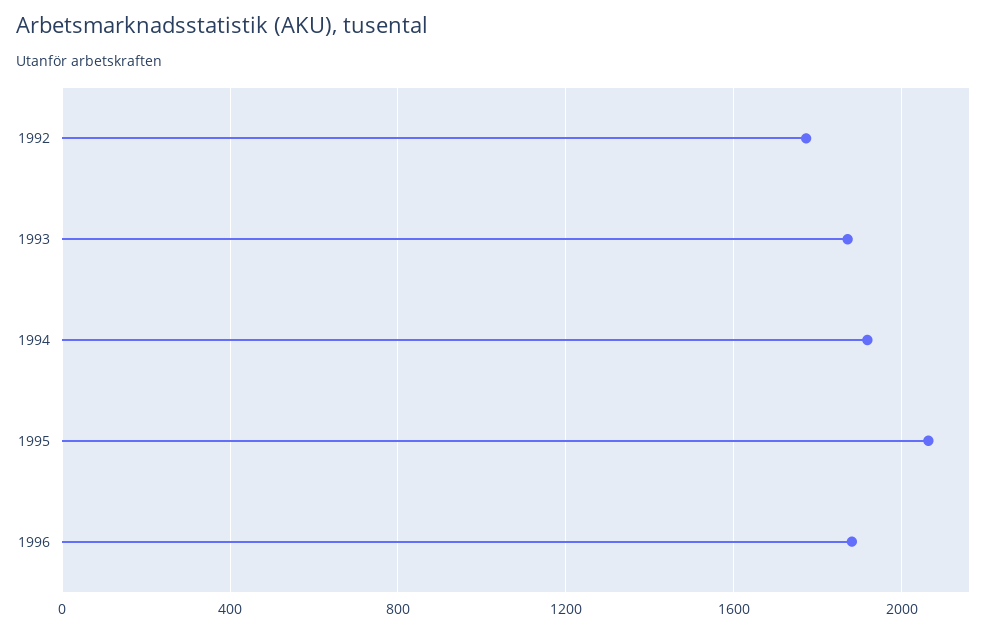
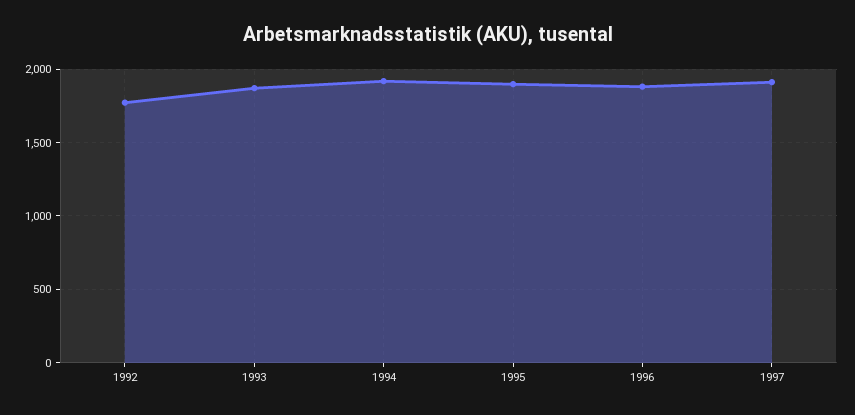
1995: 2050 -> 1900
1997: none -> 1900

